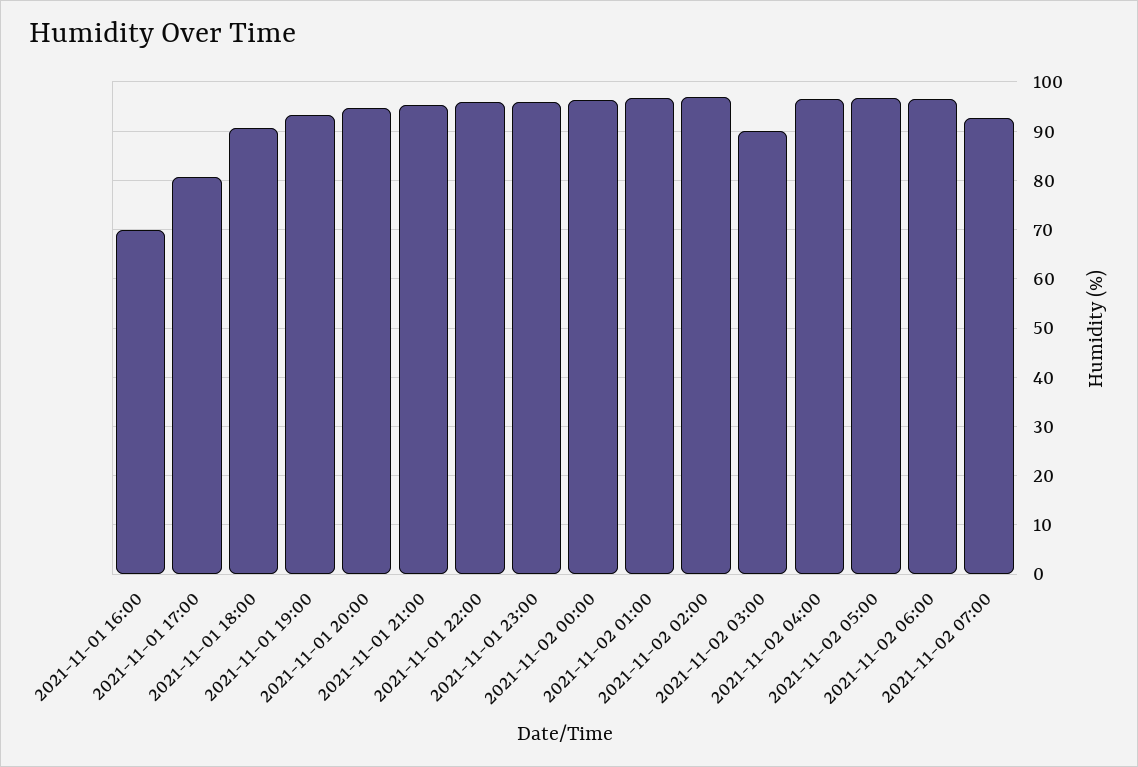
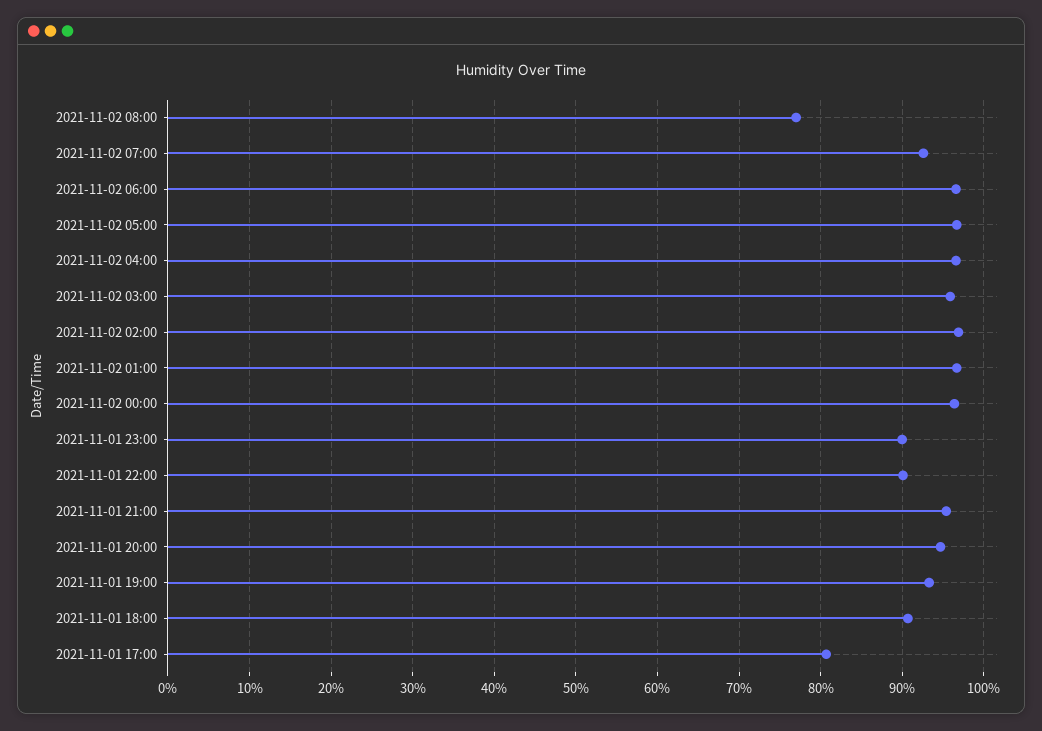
2021-11-01 16:00: 70 -> none
2021-11-01 22:00: 96 -> 90
2021-11-01 23:00: 96 -> 90
2021-11-02 03:00: 90 -> 96
2021-11-02 08:00: none -> 77

